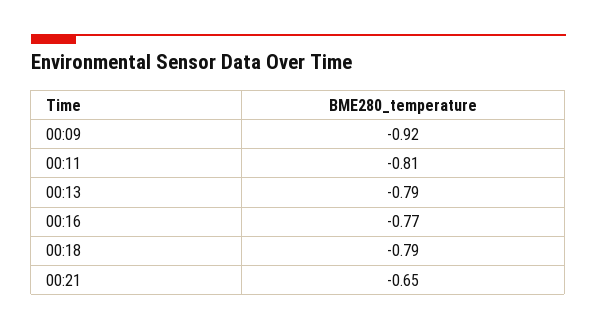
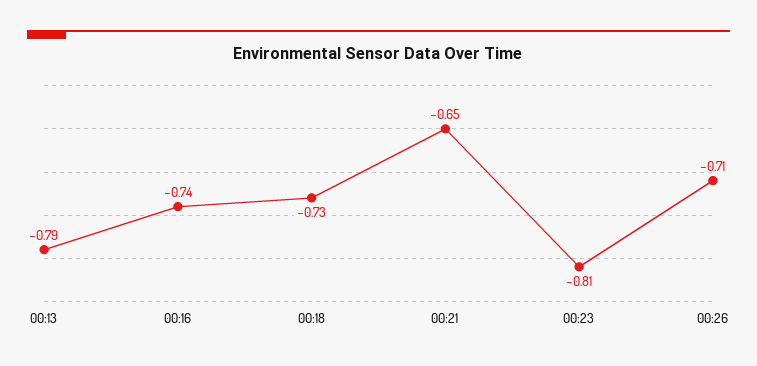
00:09: -0.92 -> none
00:11: -0.81 -> none
00:16: -0.77 -> -0.74
00:18: -0.79 -> -0.73
00:23: none -> -0.81
00:26: none -> -0.71

